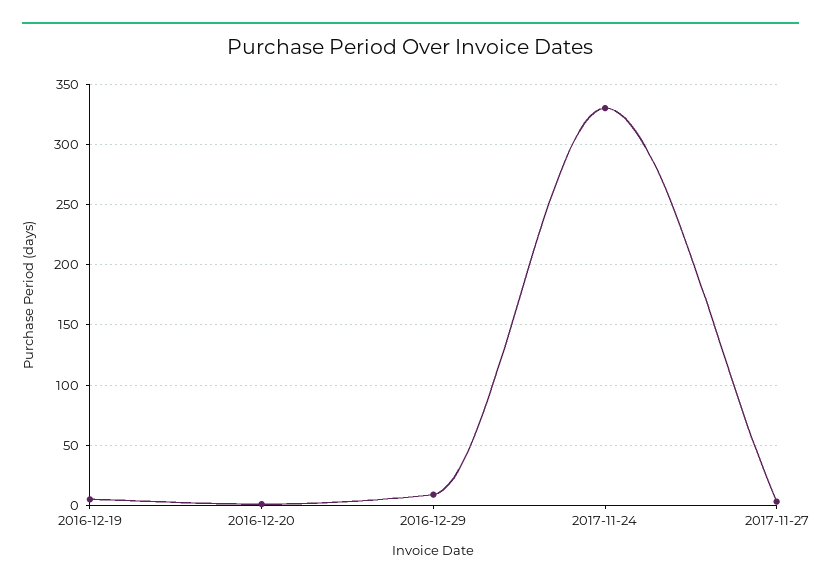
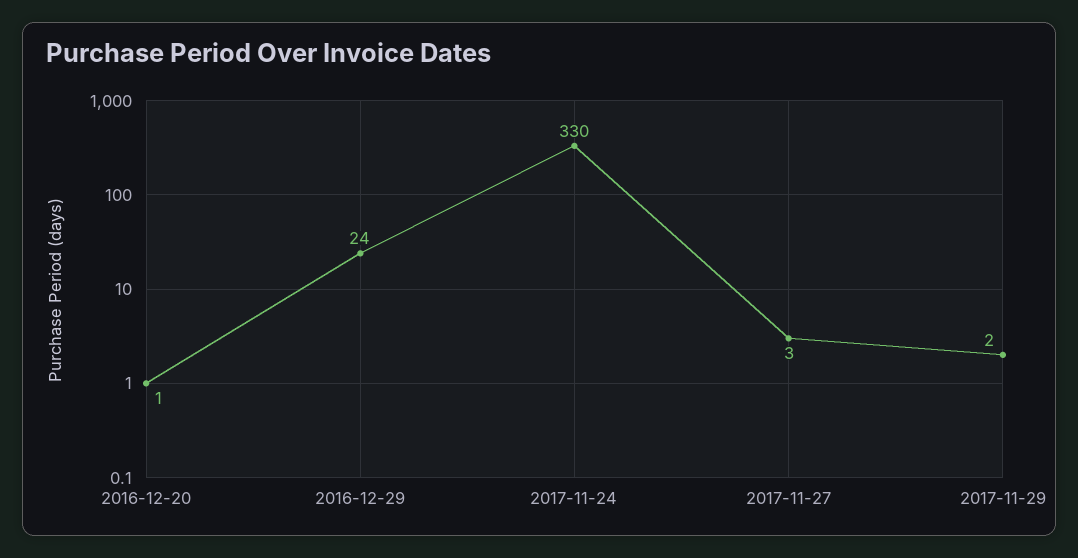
2016-12-19: 5 -> none
2016-12-29: 10 -> 24
2017-11-29: none -> 2

